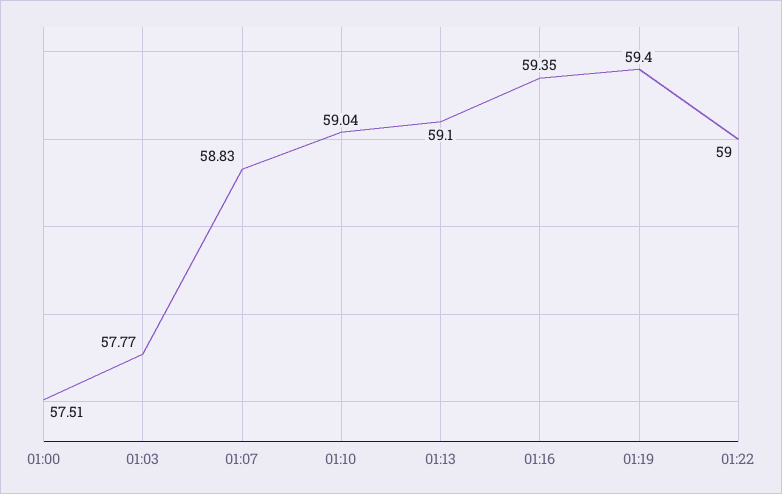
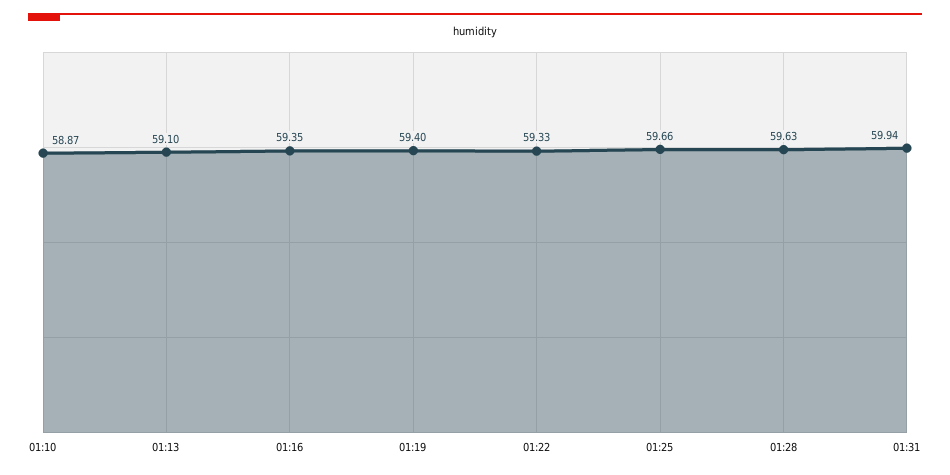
01:00: 57.51 -> none
01:03: 57.77 -> none
01:07: 58.83 -> none
01:10: 59.04 -> 58.87
01:22: 59 -> 59.33
01:25: none -> 59.66
01:28: none -> 59.63
01:31: none -> 59.94

